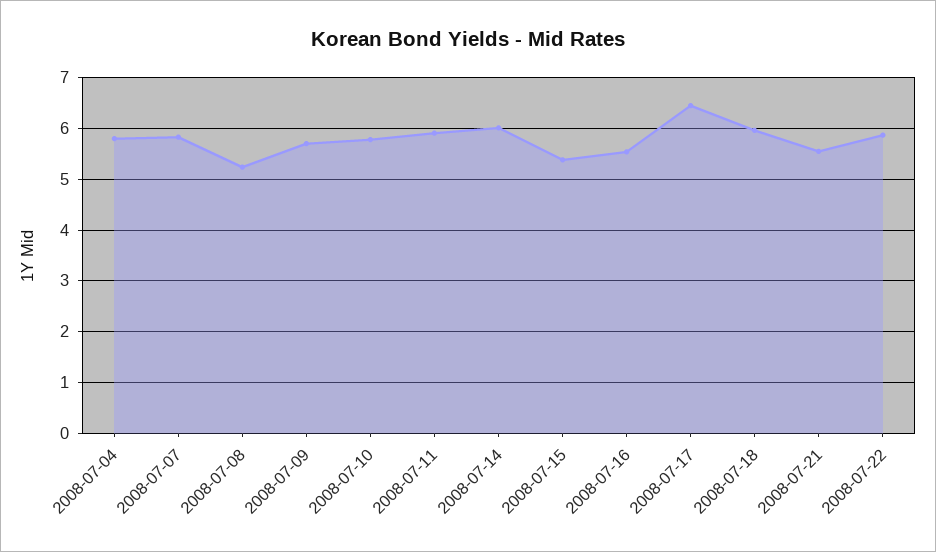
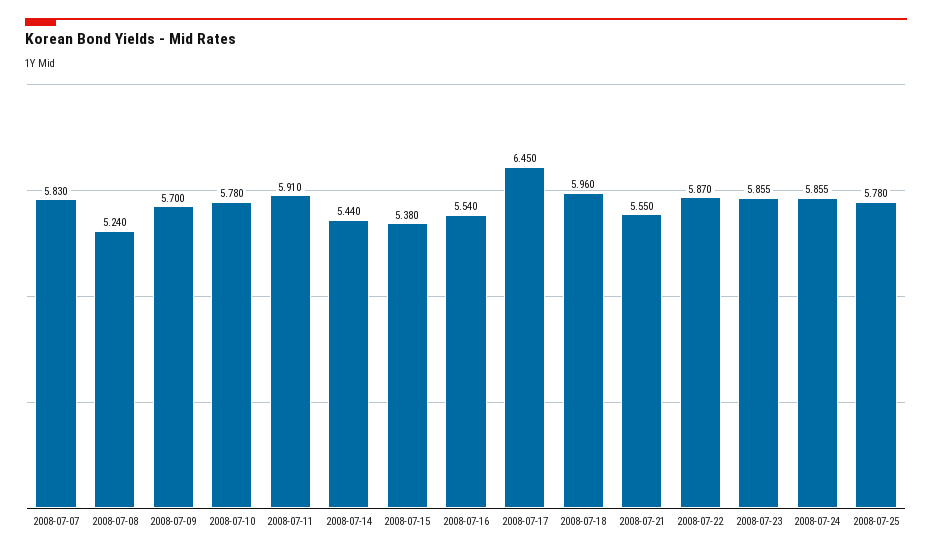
2008-07-04: 5.8 -> none
2008-07-14: 6 -> 5.44
2008-07-23: none -> 5.855
2008-07-24: none -> 5.855
2008-07-25: none -> 5.78

